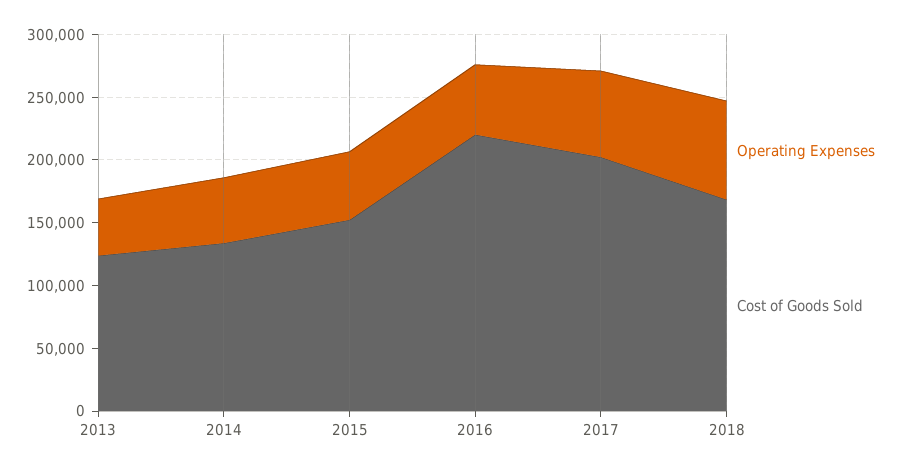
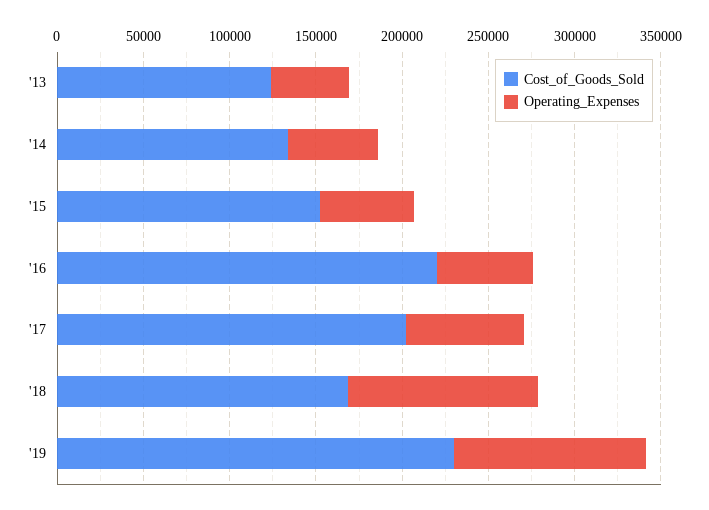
Operating Expenses, 2018: 80000 -> 110000
Cost of Goods Sold, '19: none -> 230000
Operating Expenses, '19: none -> 110000

